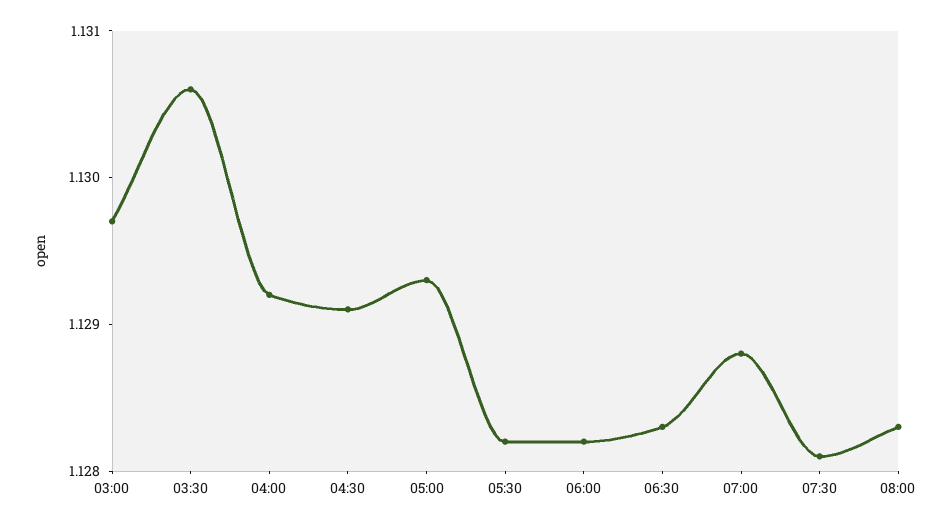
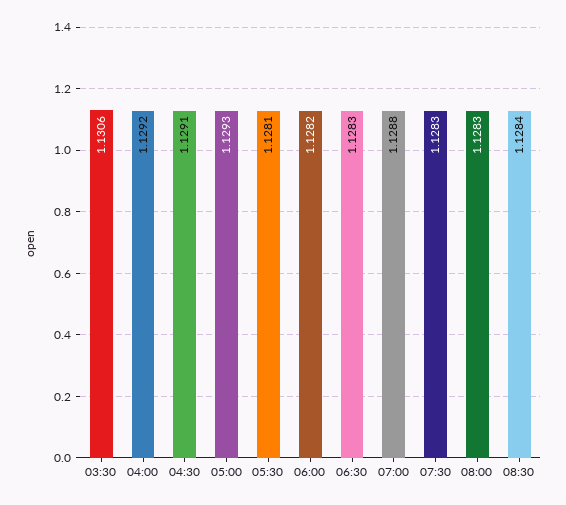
03:00: 1.1297 -> none
05:30: 1.1282 -> 1.1281
07:30: 1.1281 -> 1.1283
08:30: none -> 1.1284

